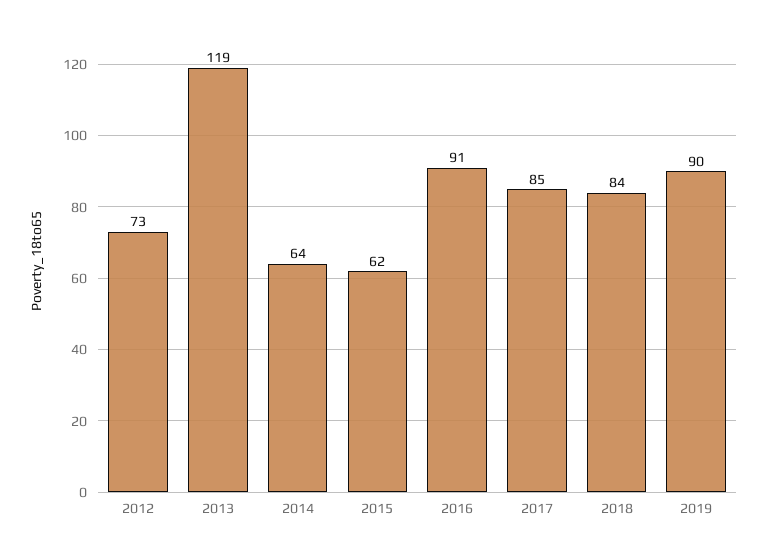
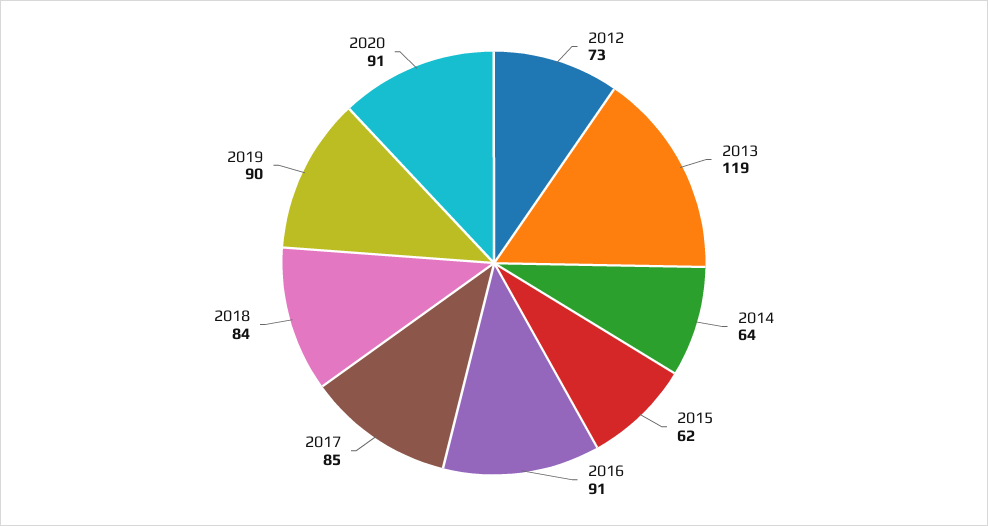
2020: none -> 91

